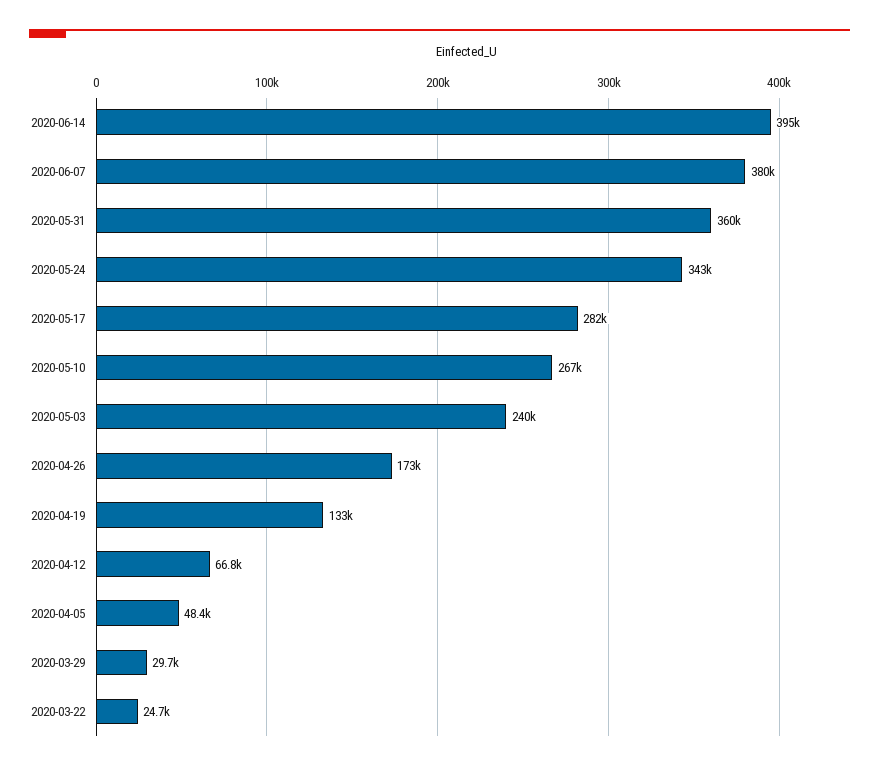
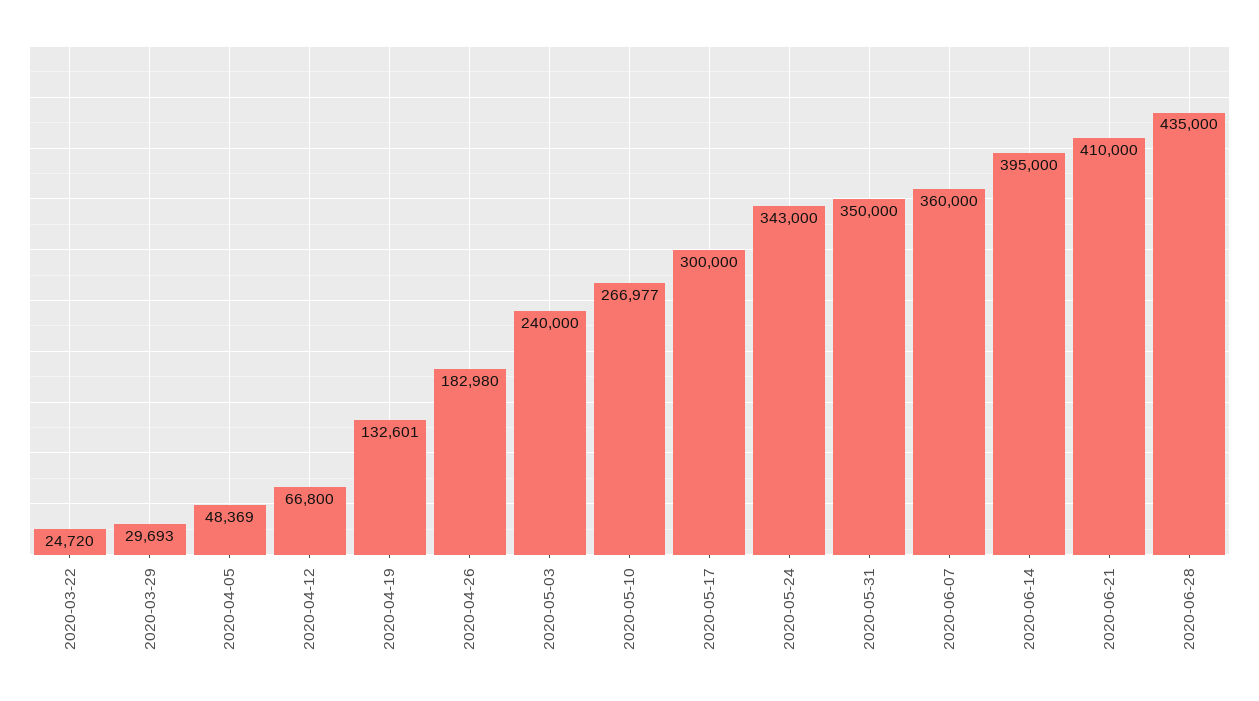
2020-06-07: 380000 -> 360000
2020-05-31: 360000 -> 350000
2020-05-17: 282000 -> 300000
2020-04-26: 173000 -> 182980
2020-06-21: none -> 410000
2020-06-28: none -> 435000

